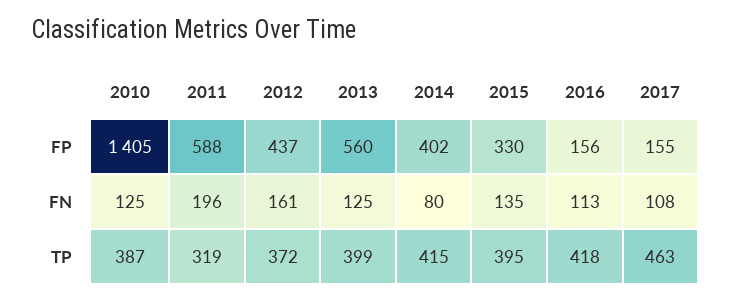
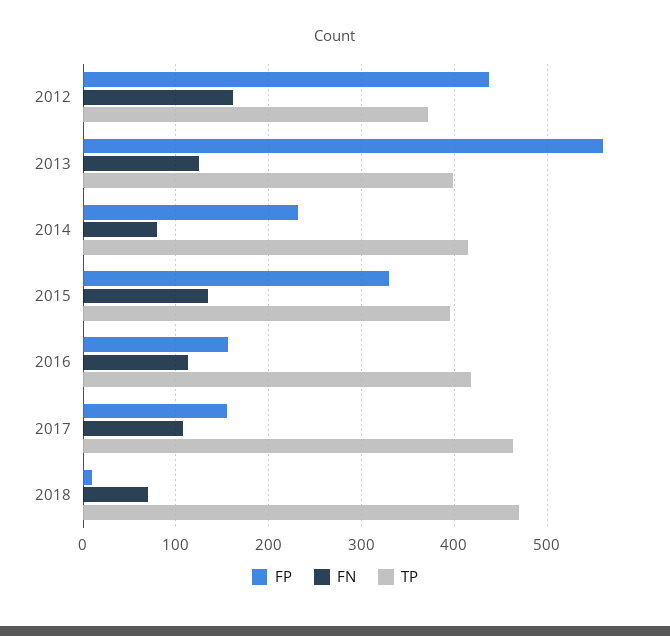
FP, 2010: 1405 -> none
FP, 2011: 588 -> none
FP, 2014: 402 -> 230
FN, 2010: 125 -> none
FN, 2011: 196 -> none
TP, 2010: 387 -> none
TP, 2011: 319 -> none
FP, 2018: none -> 10
FN, 2018: none -> 70
TP, 2018: none -> 470

